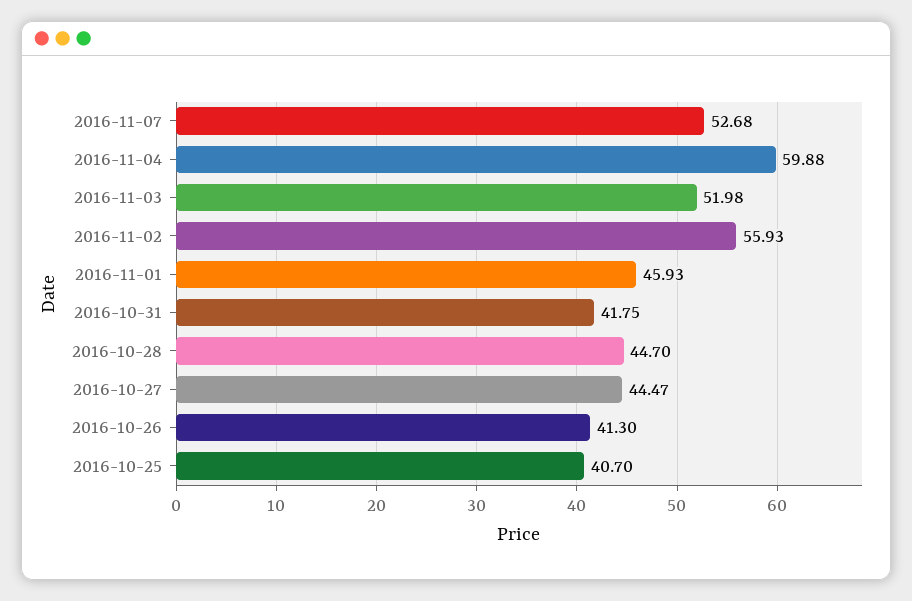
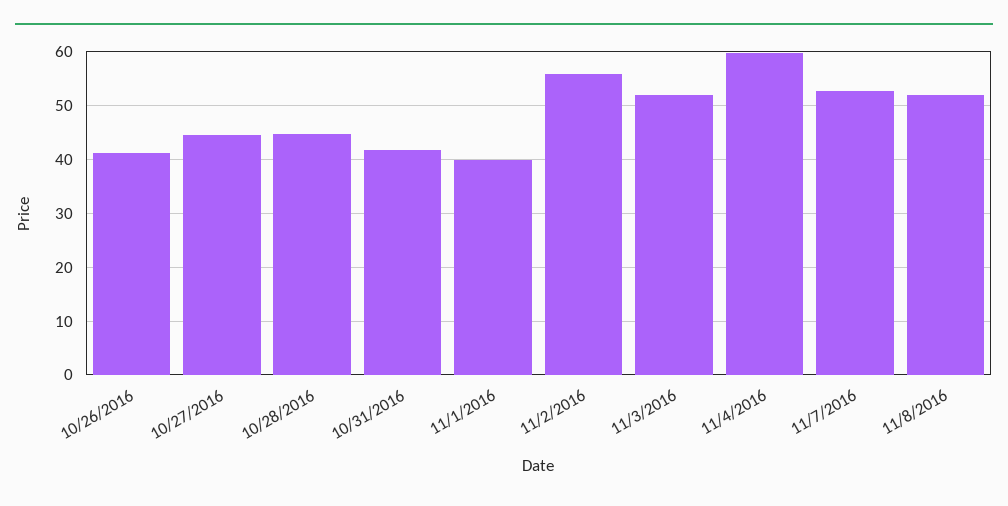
2016-11-01: 45.93 -> 40
2016-10-25: 40.7 -> none
11/8/2016: none -> 52

